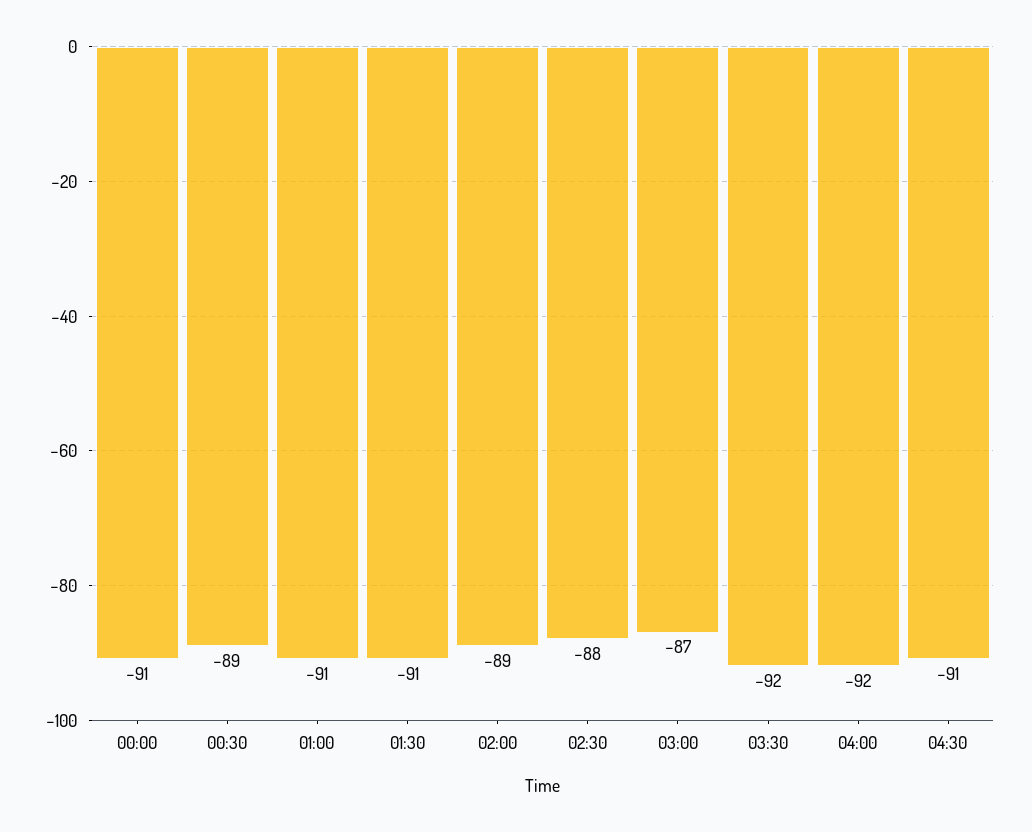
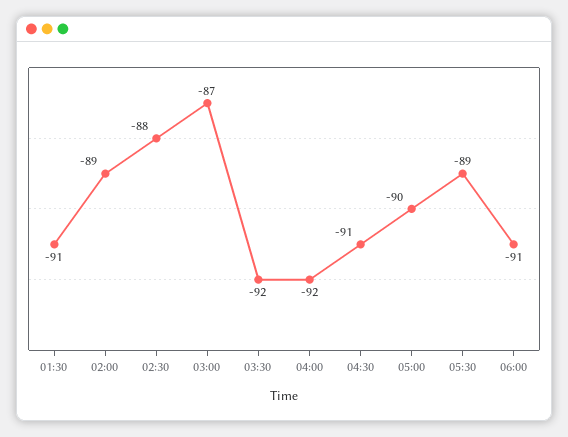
00:00: -91 -> none
00:30: -89 -> none
01:00: -91 -> none
05:00: none -> -90
05:30: none -> -89
06:00: none -> -91

